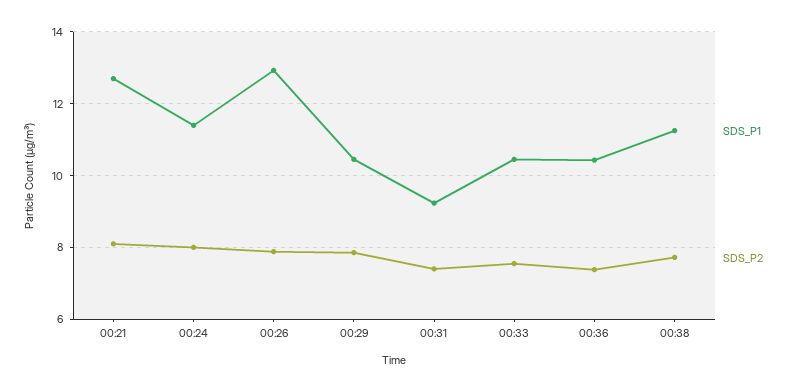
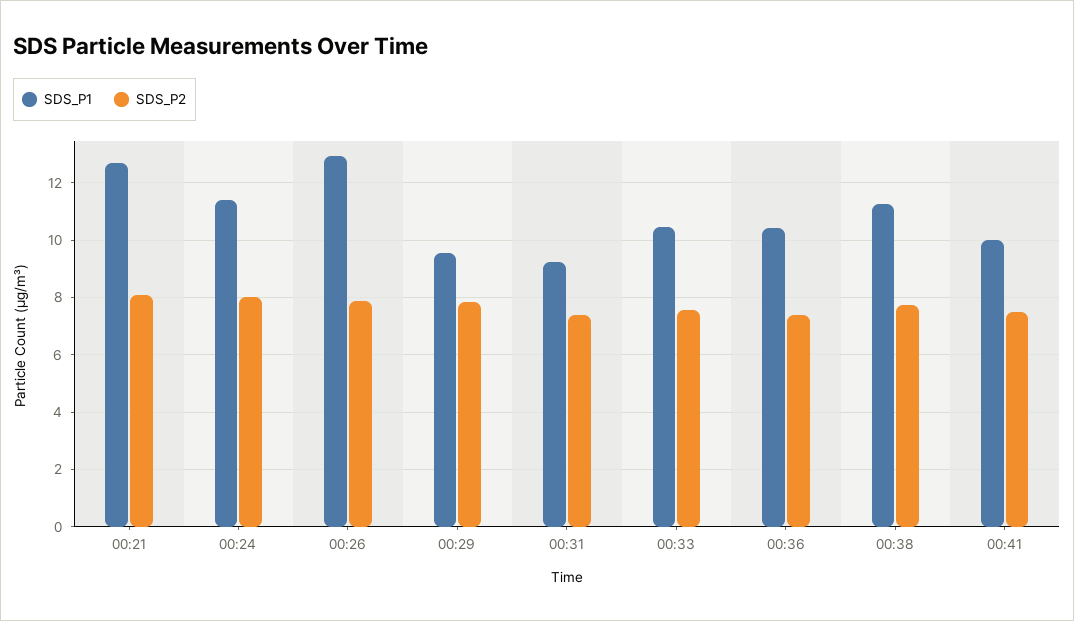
SDS_P1, 00:29: 10.4 -> 9.5
SDS_P1, 00:41: none -> 10
SDS_P2, 00:41: none -> 7.5

